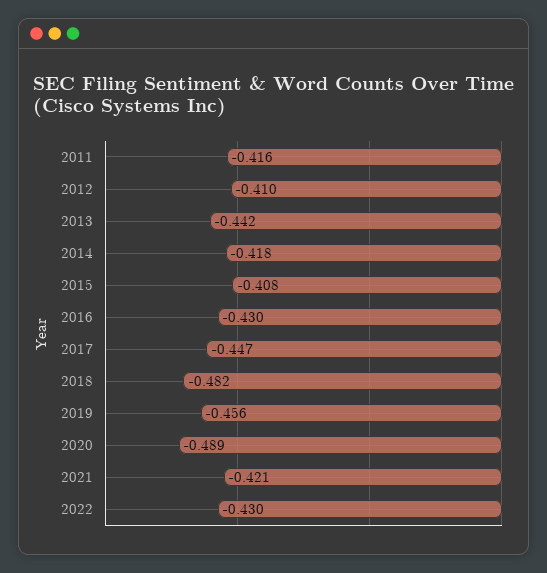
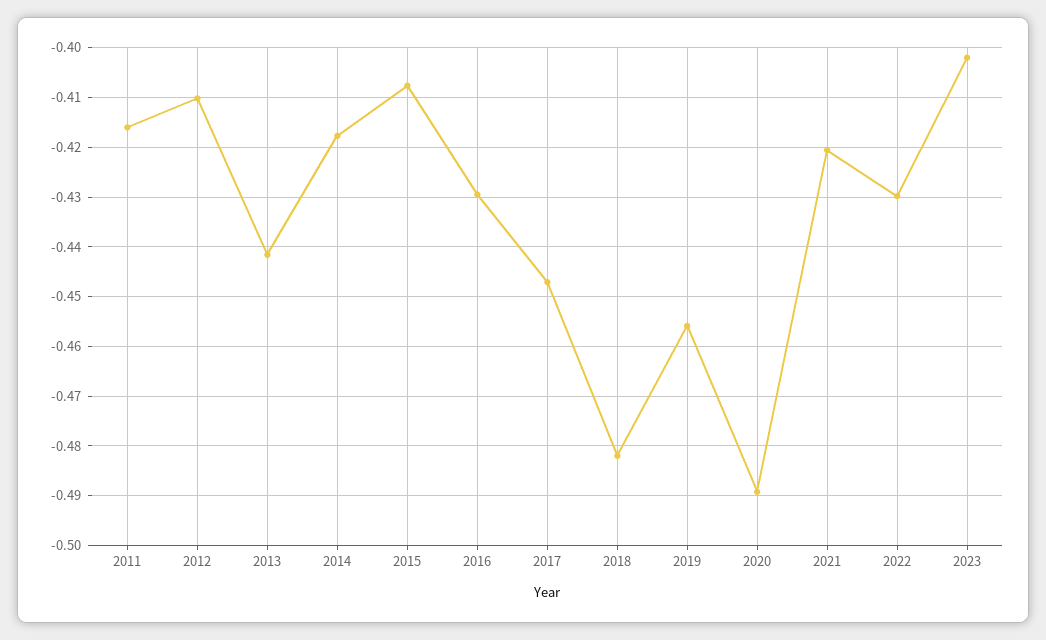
2023: none -> -0.402

